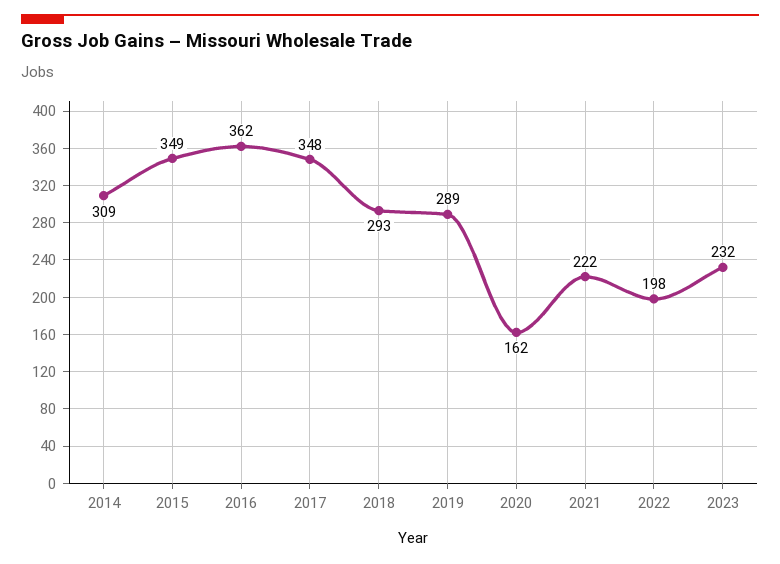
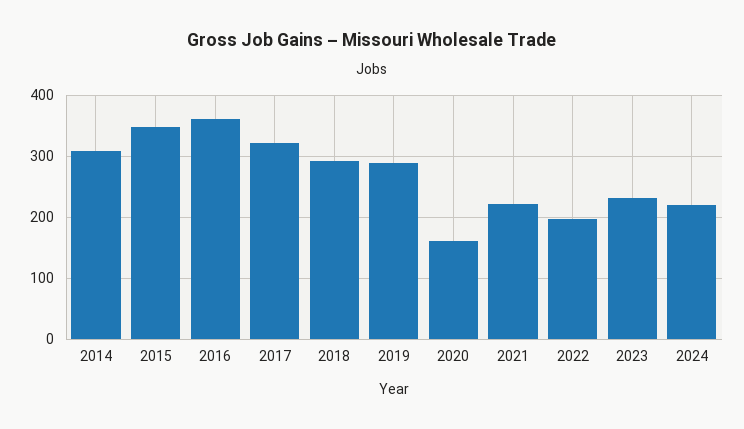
2017: 348 -> 320
2024: none -> 220

